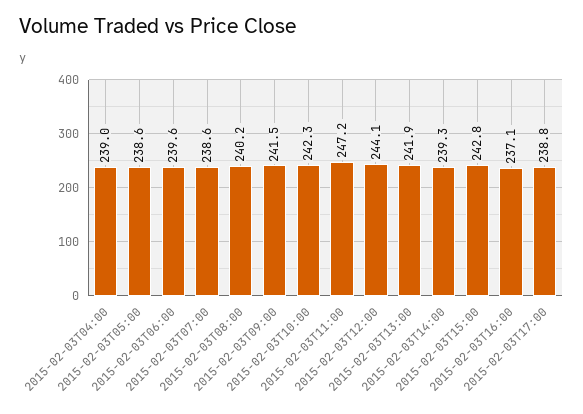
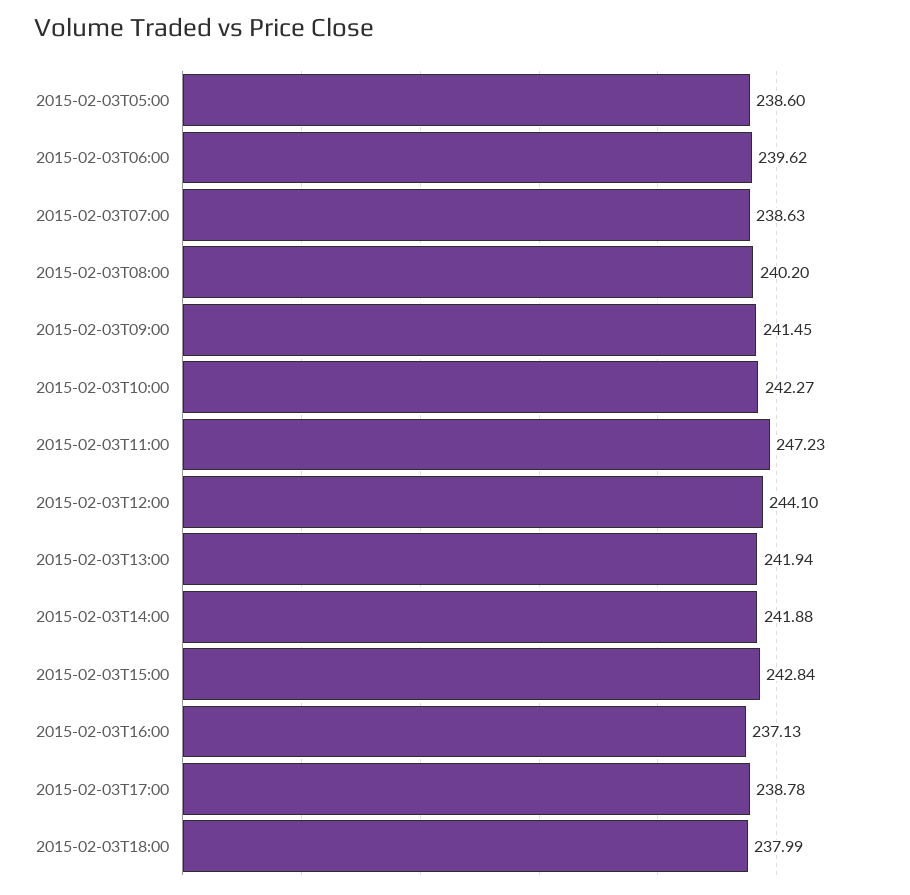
2015-02-03T04:00: 239 -> none
2015-02-03T14:00: 239.3 -> 241.88
2015-02-03T18:00: none -> 237.99

